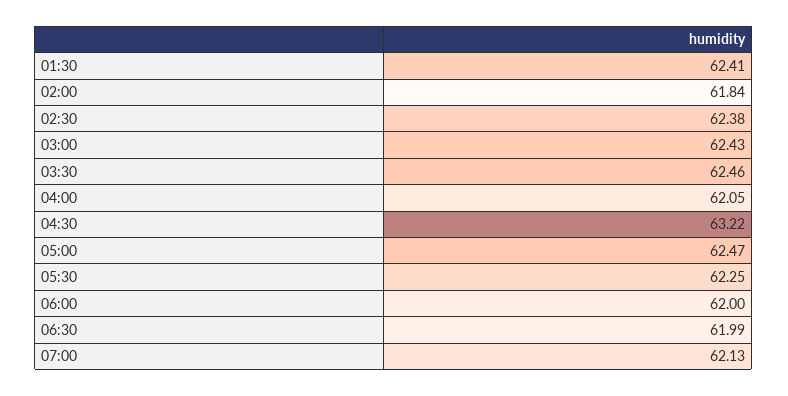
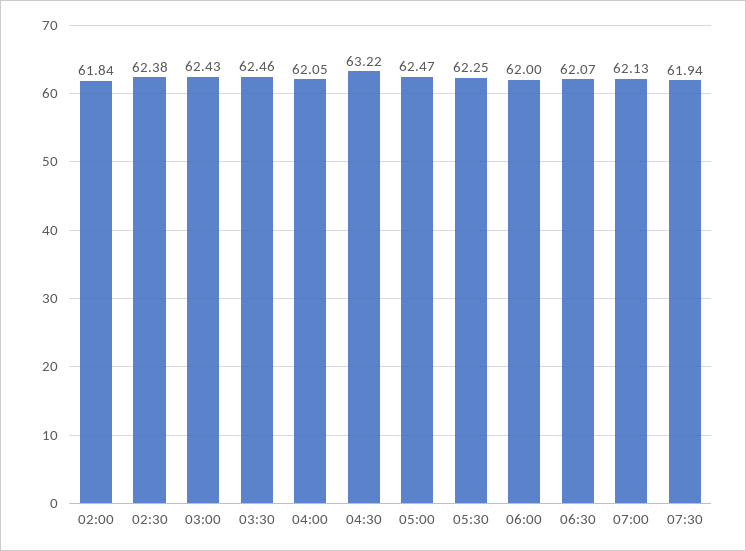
01:30: 62.41 -> none
06:30: 61.99 -> 62.07
07:30: none -> 61.94

